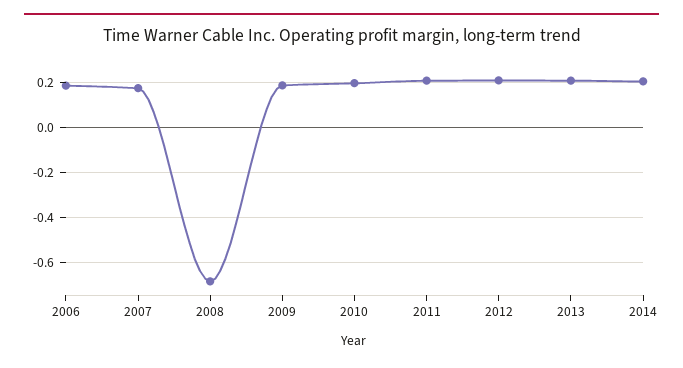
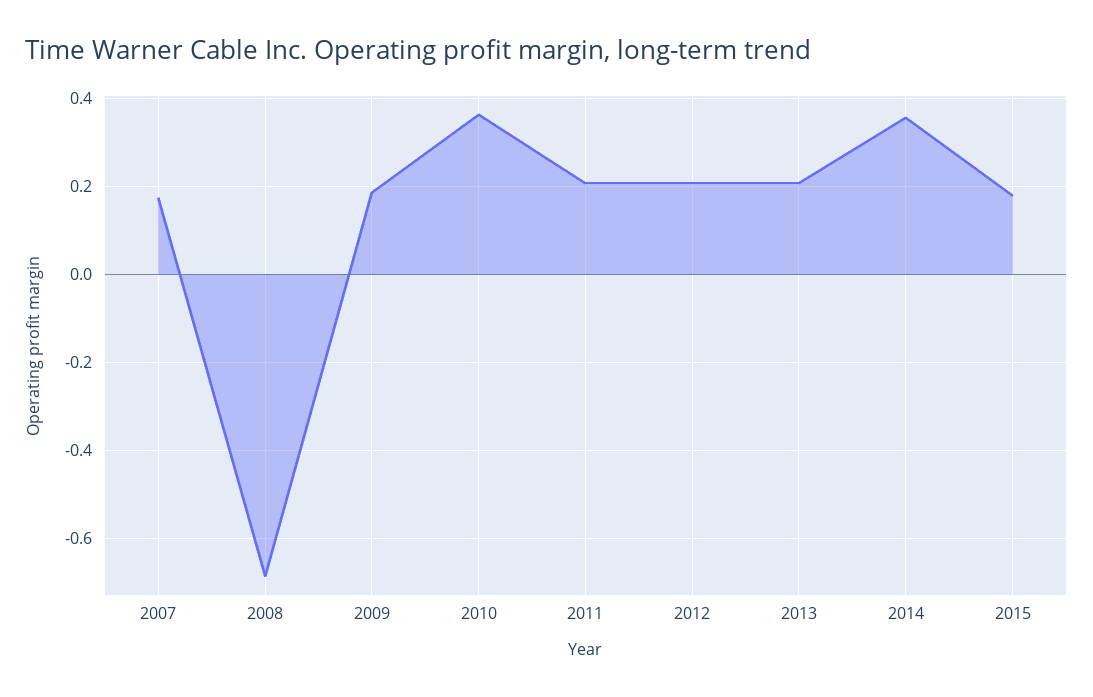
2006: 0.2 -> none
2010: 0.2 -> 0.36
2014: 0.2 -> 0.36
2015: none -> 0.18

